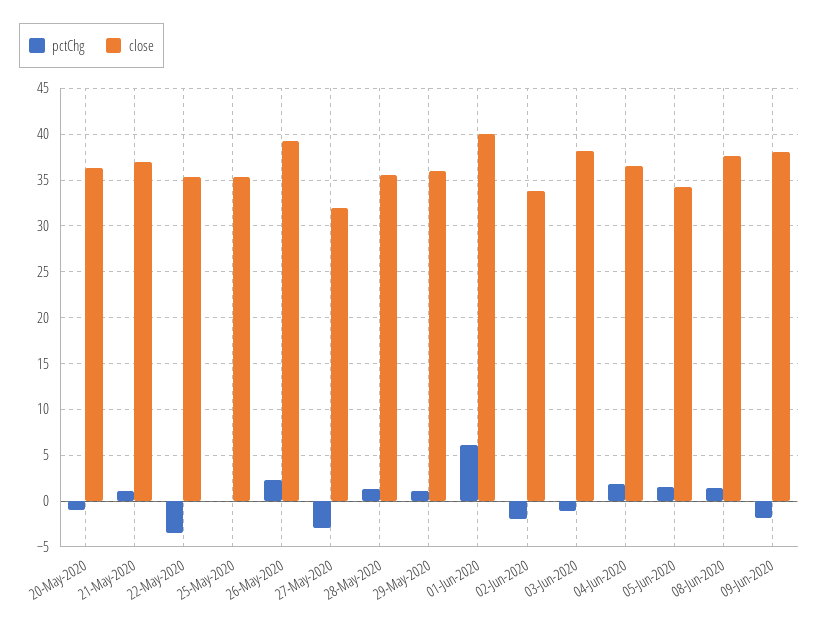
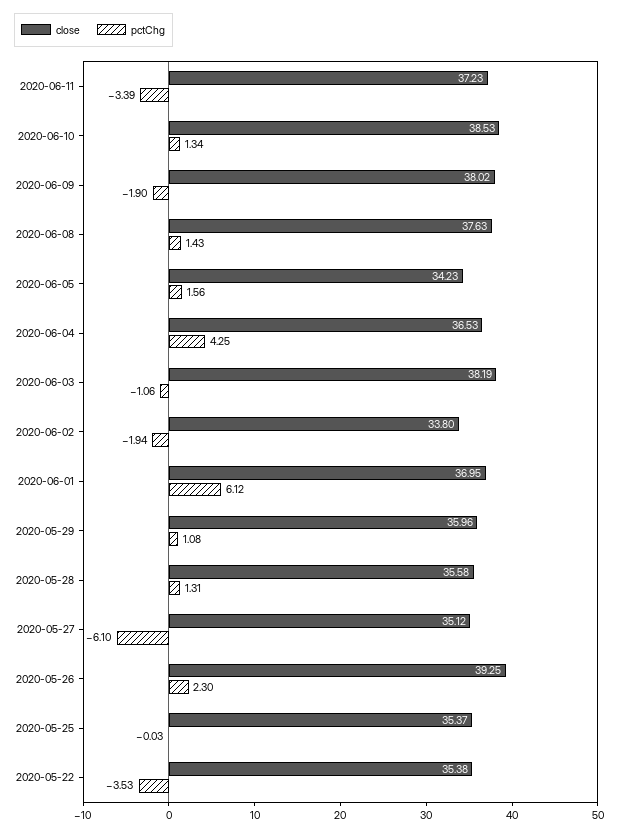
pctChg, 20-May-2020: -1 -> none
close, 20-May-2020: 36 -> none
pctChg, 21-May-2020: 1 -> none
close, 21-May-2020: 37 -> none
pctChg, 27-May-2020: -3 -> -6.1
close, 27-May-2020: 32 -> 35.12
close, 01-Jun-2020: 40 -> 36.95
pctChg, 04-Jun-2020: 2 -> 4.25
close, 2020-06-11: none -> 37.23
pctChg, 2020-06-11: none -> -3.39
close, 2020-06-10: none -> 38.53
pctChg, 2020-06-10: none -> 1.34

